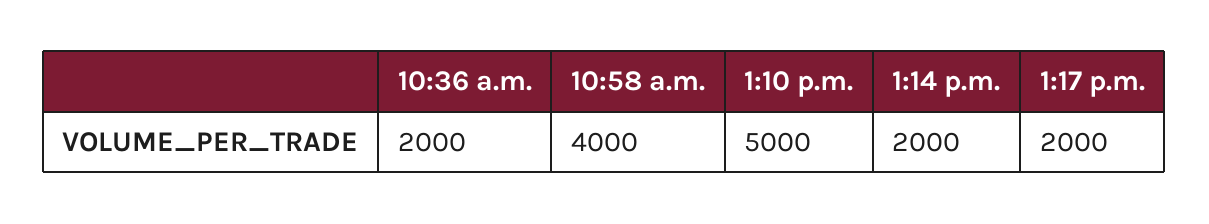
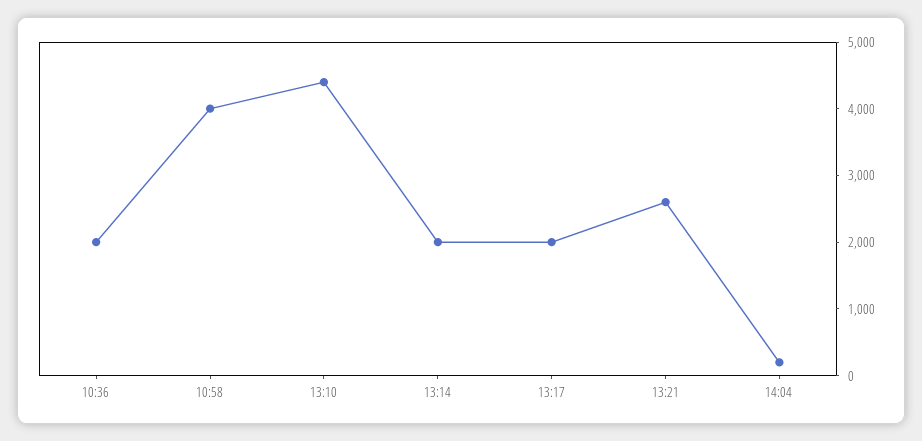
1:10 p.m.: 5000 -> 4400
13:21: none -> 2600
14:04: none -> 200

